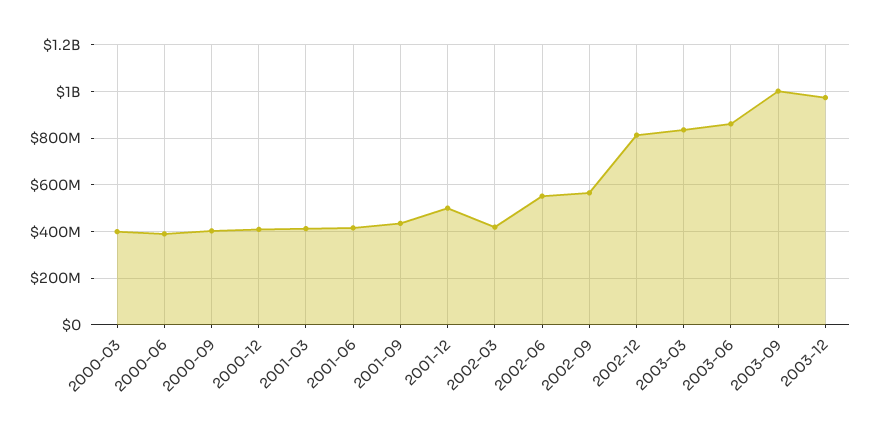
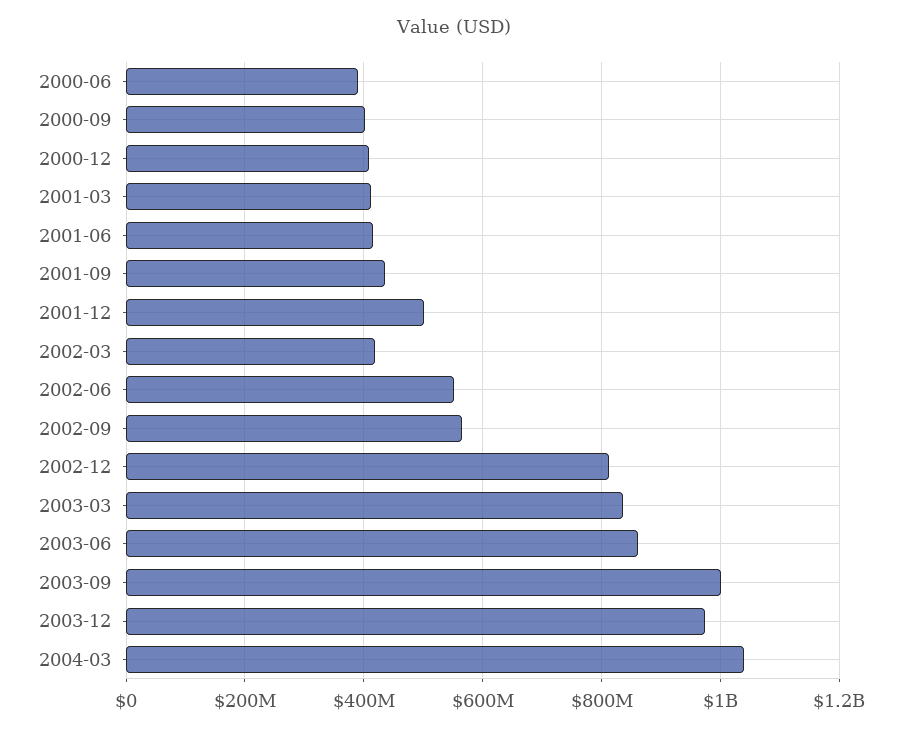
2000-03: 400000000 -> none
2004-03: none -> 1040000000

